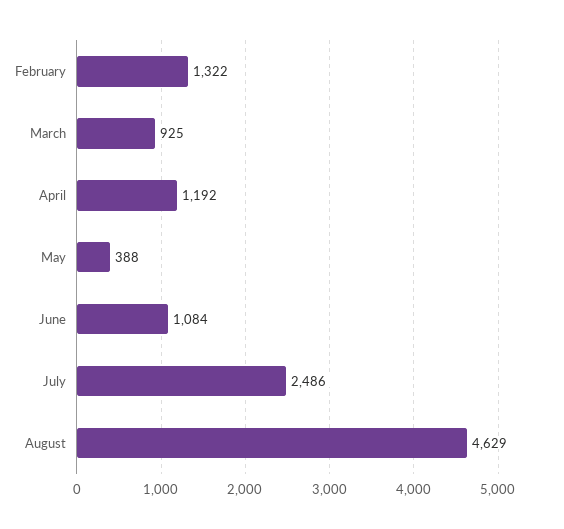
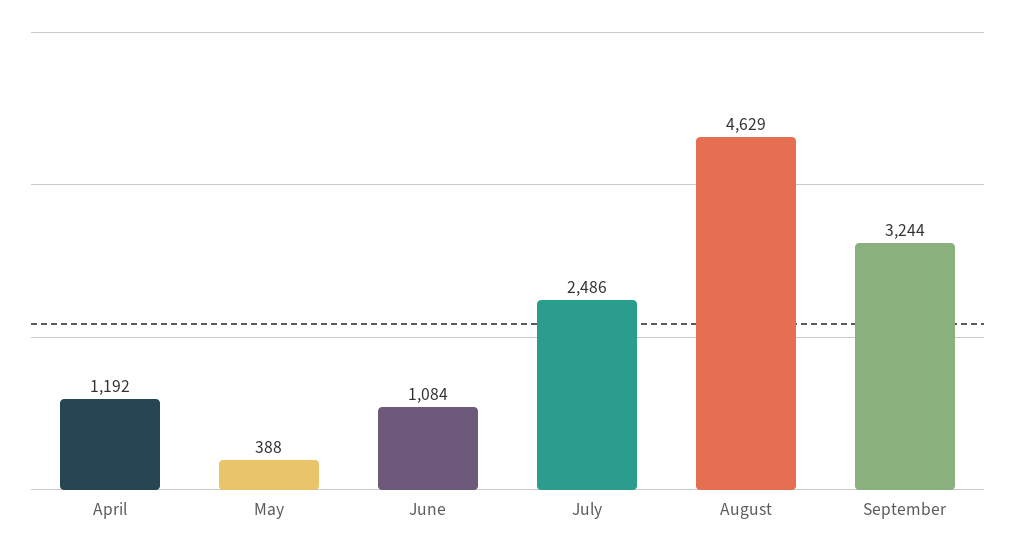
February: 1322 -> none
March: 925 -> none
September: none -> 3244

